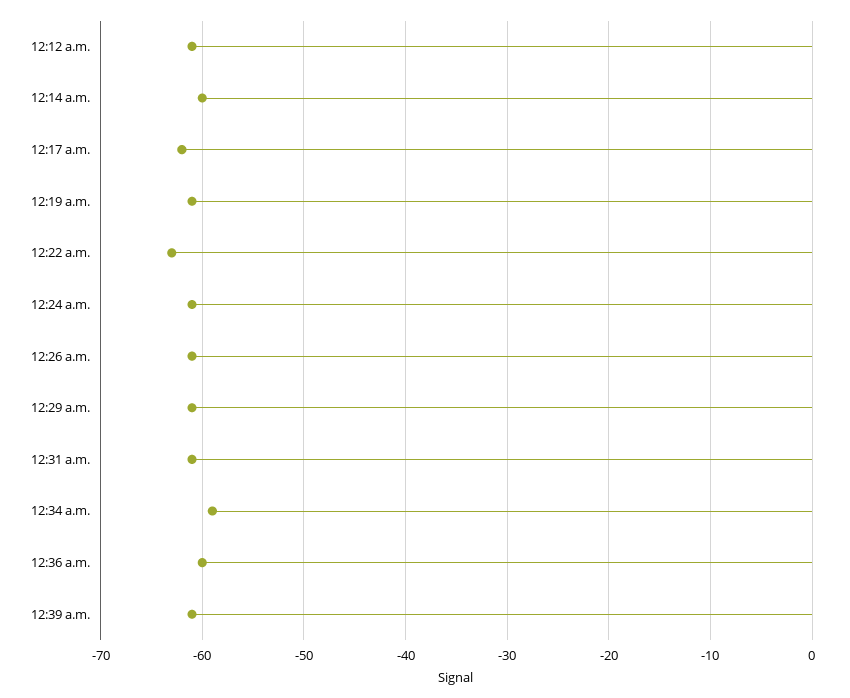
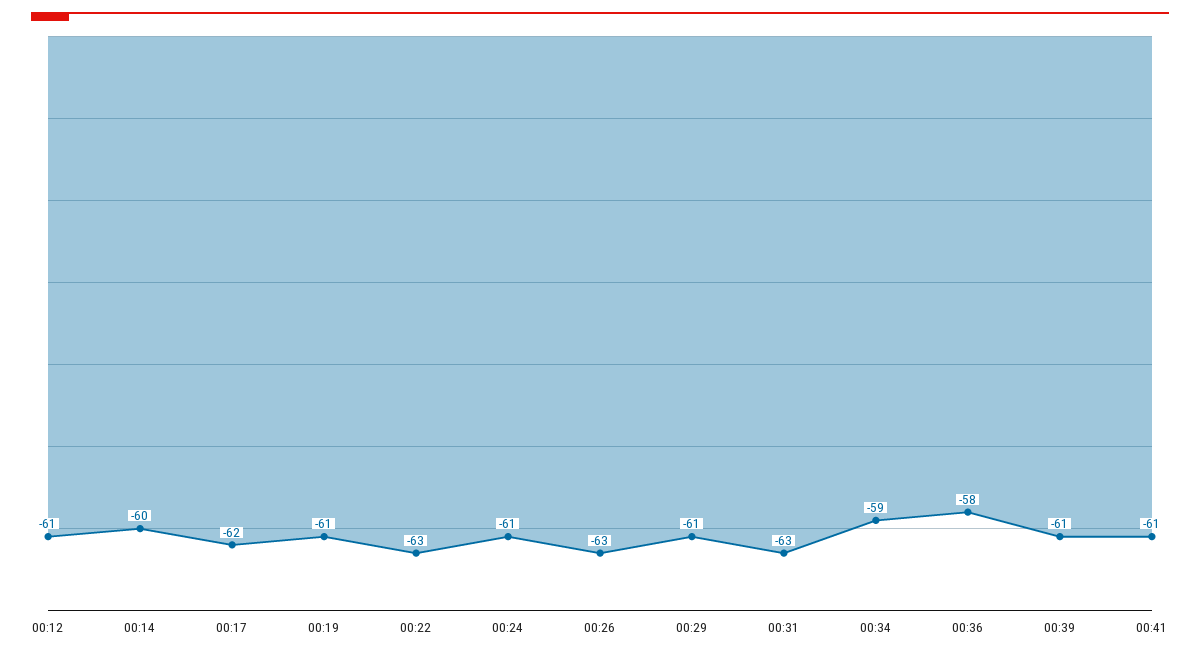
12:26 a.m.: -61 -> -63
12:31 a.m.: -61 -> -63
12:36 a.m.: -60 -> -58
00:41: none -> -61

